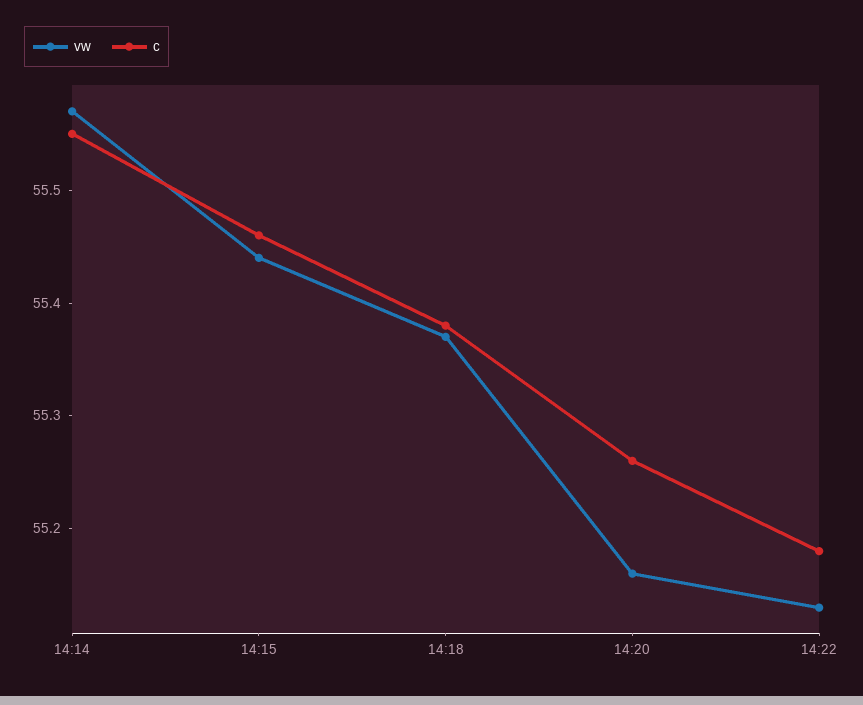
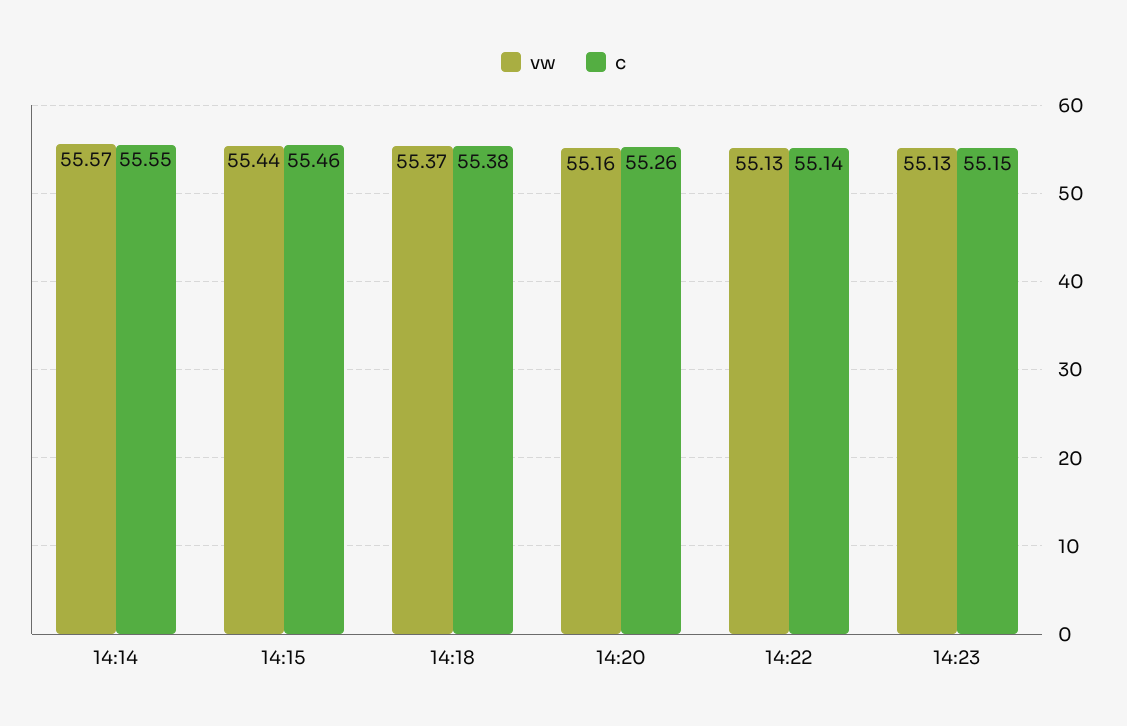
c, 14:22: 55.18 -> 55.14
vw, 14:23: none -> 55.13
c, 14:23: none -> 55.15

